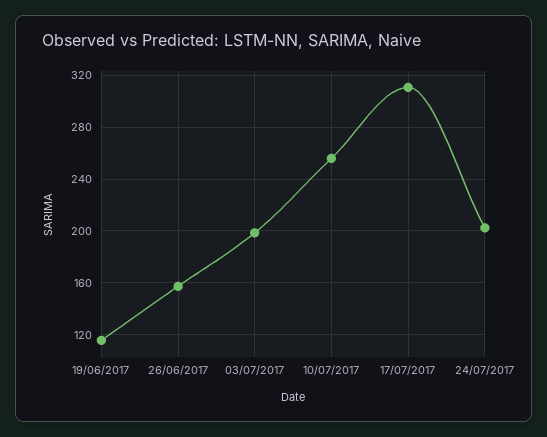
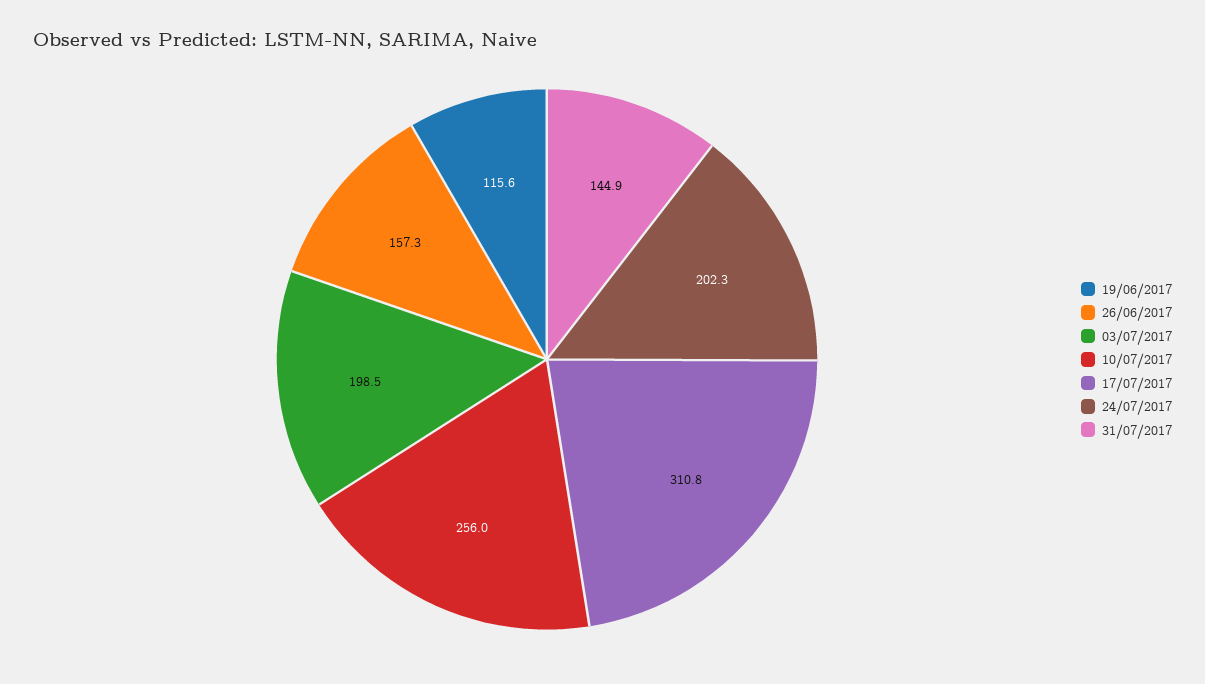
31/07/2017: none -> 144.9

